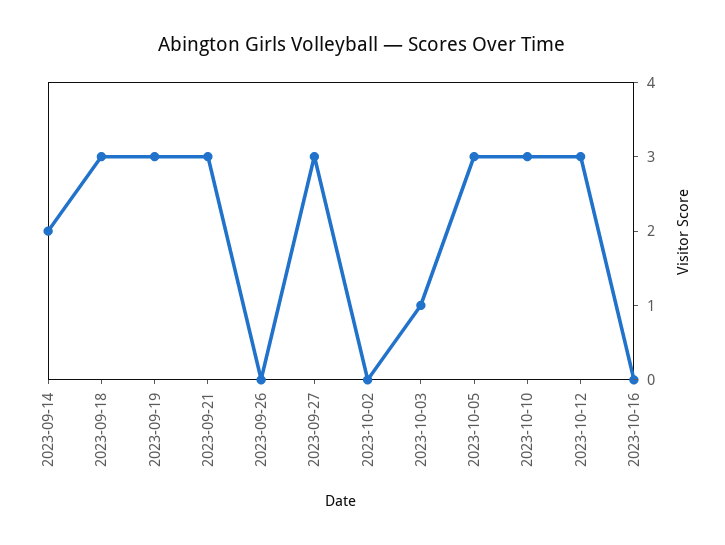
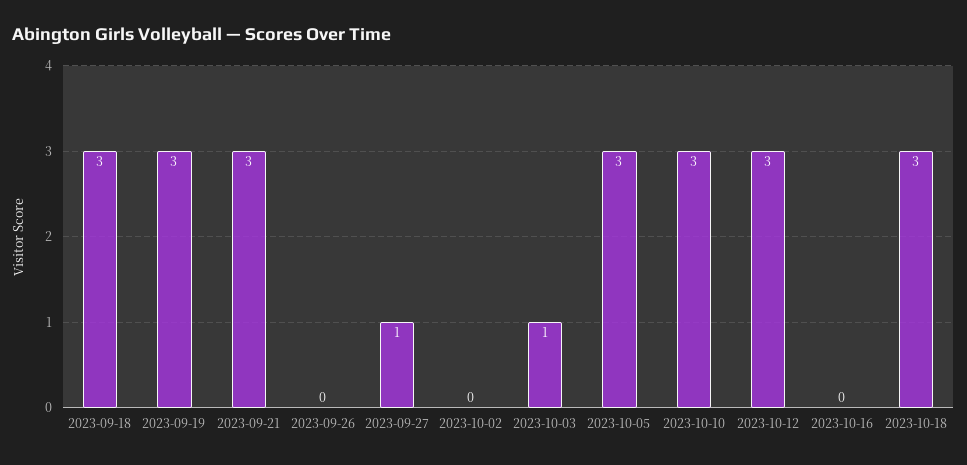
2023-09-14: 2 -> none
2023-09-27: 3 -> 1
2023-10-18: none -> 3

